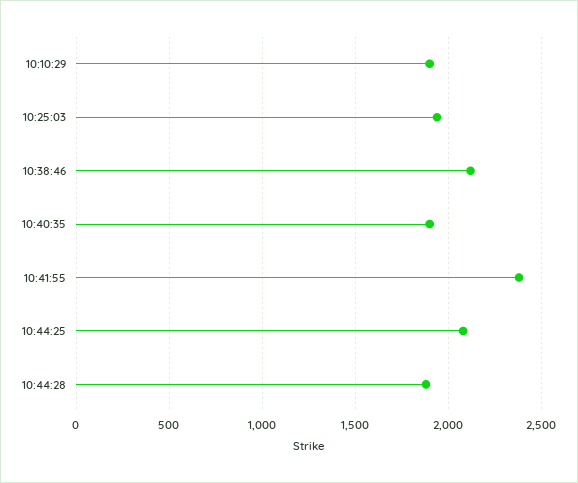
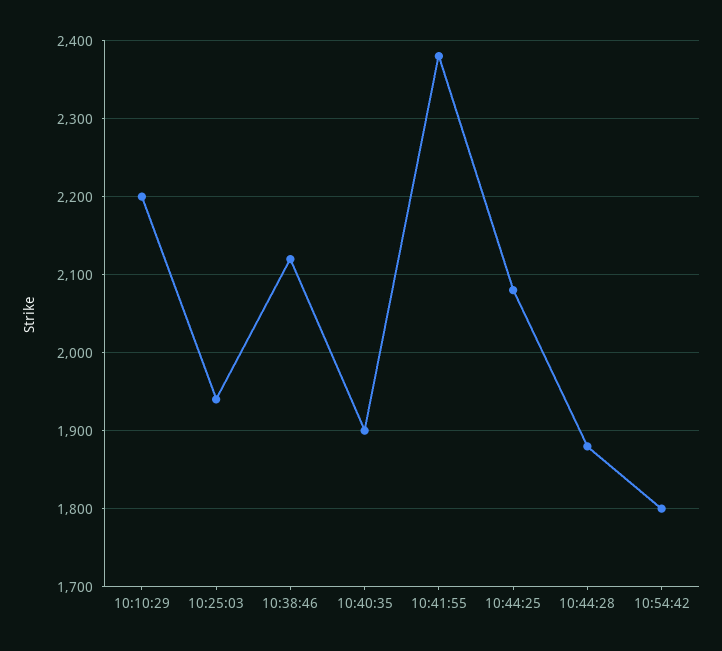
10:10:29: 1900 -> 2200
10:54:42: none -> 1800

